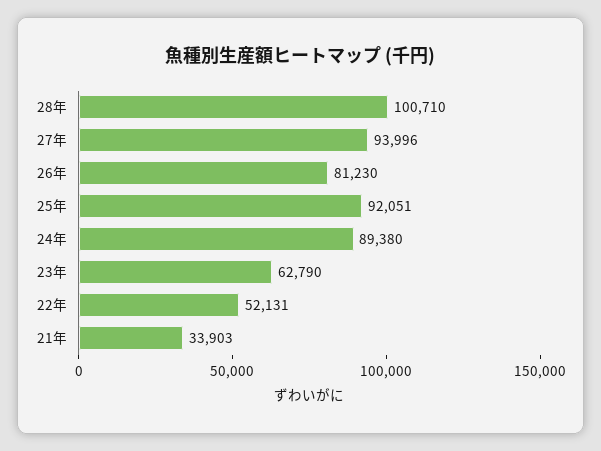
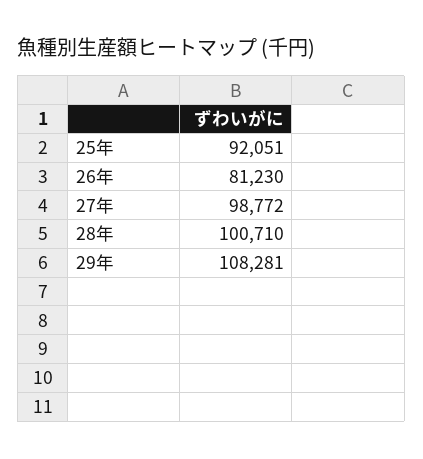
27年: 93996 -> 98772
24年: 89380 -> none
23年: 62790 -> none
22年: 52131 -> none
21年: 33903 -> none
29年: none -> 108281

